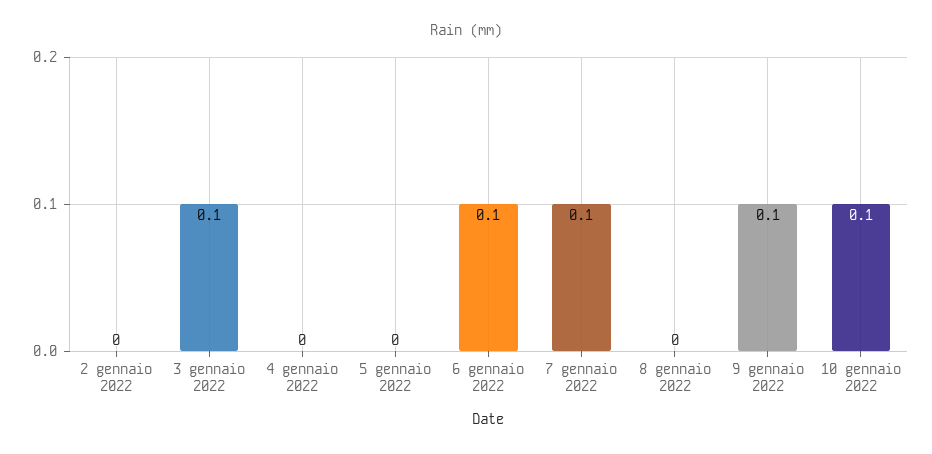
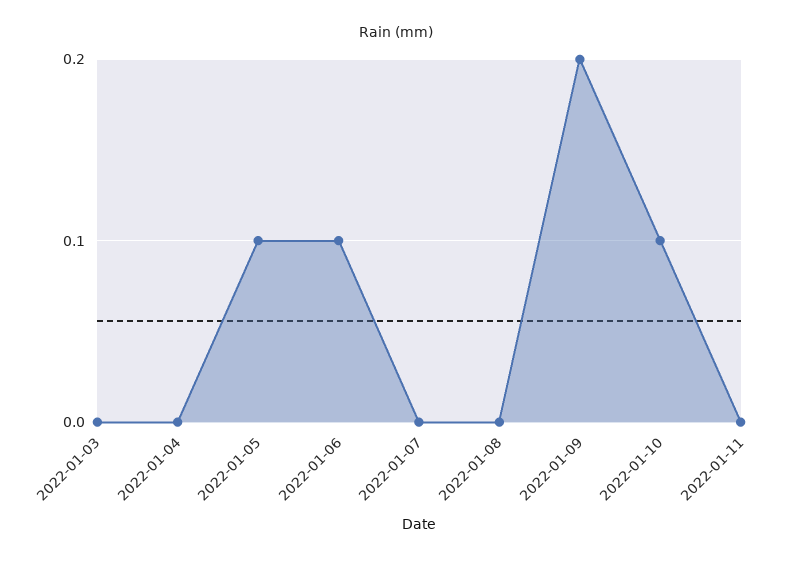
2 gennaio 2022: 0 -> none
3 gennaio 2022: 0.1 -> 0
5 gennaio 2022: 0 -> 0.1
7 gennaio 2022: 0.1 -> 0
9 gennaio 2022: 0.1 -> 0.2
2022-01-11: none -> 0

